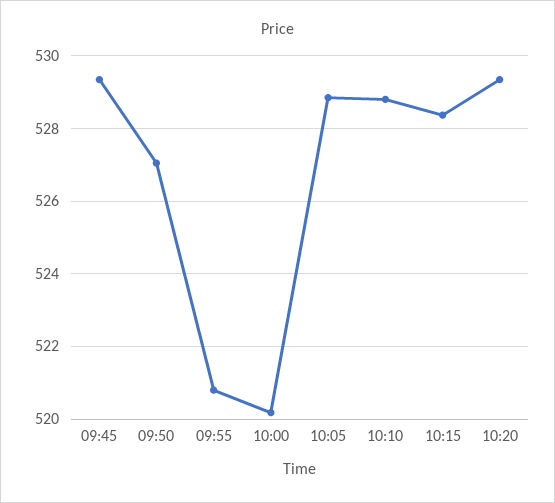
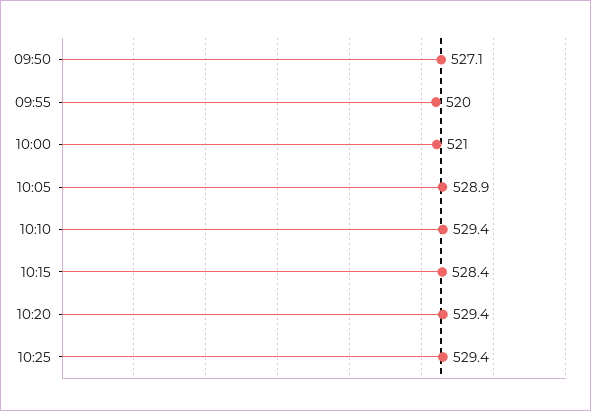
09:45: 529.4 -> none
09:55: 520.8 -> 520
10:00: 520.2 -> 521
10:10: 528.8 -> 529.4
10:25: none -> 529.4

